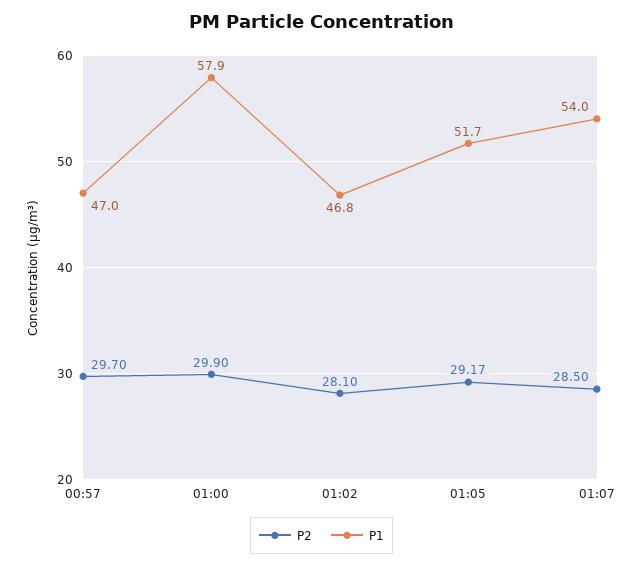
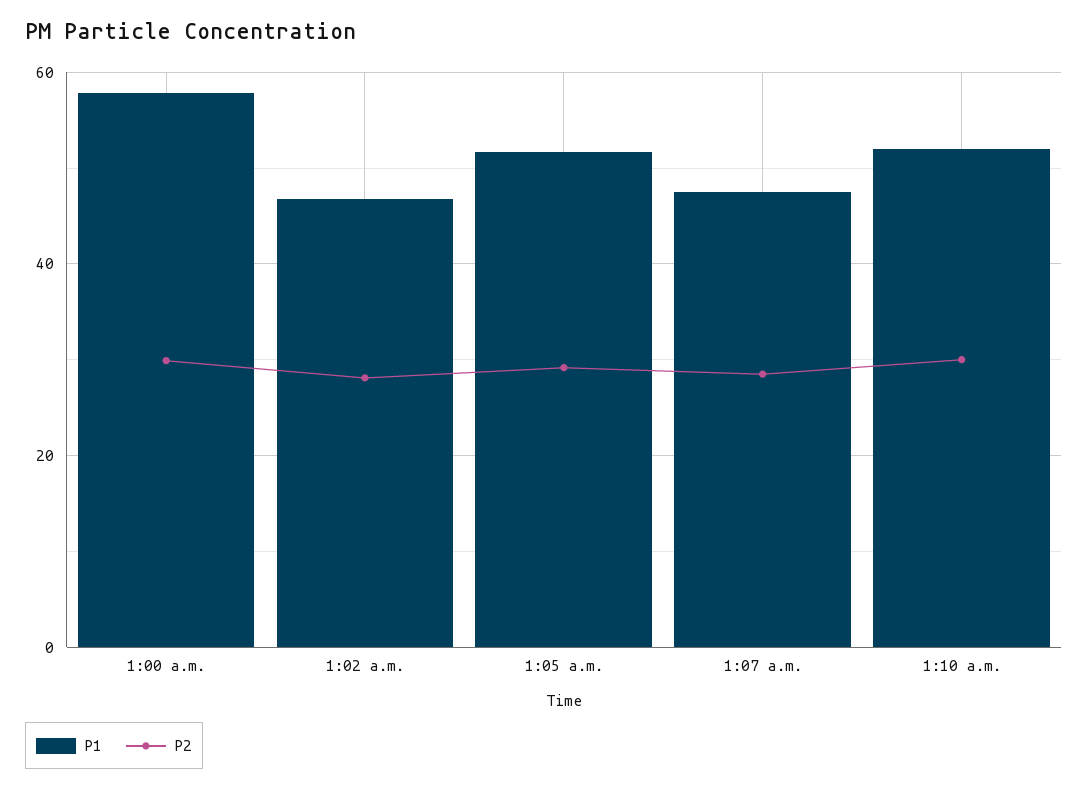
P2, 00:57: 29.7 -> none
P1, 00:57: 47 -> none
P1, 01:07: 54 -> 48
P1, 1:10 a.m.: none -> 52
P2, 1:10 a.m.: none -> 30

